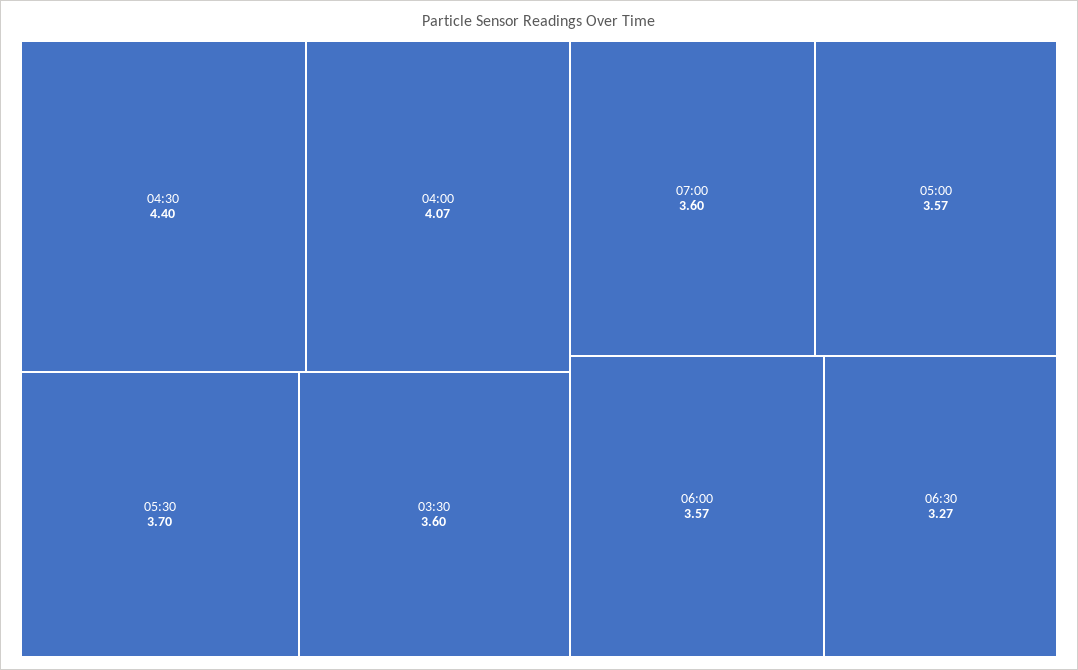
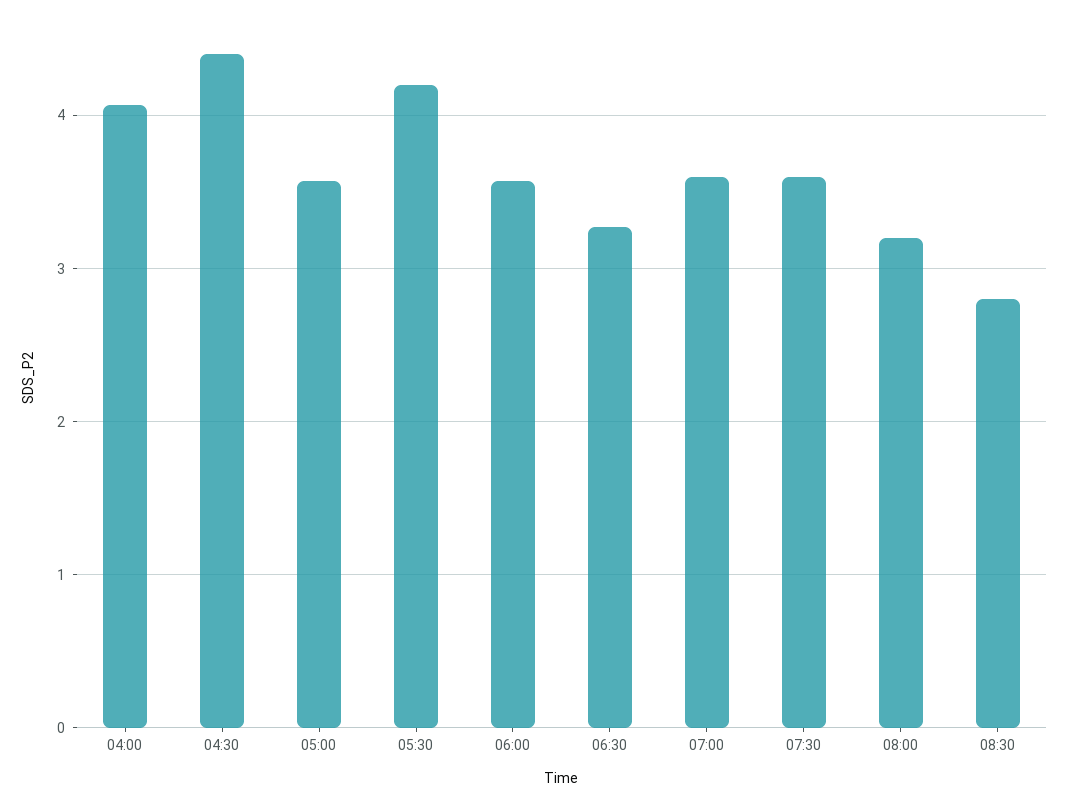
05:30: 3.7 -> 4.2
03:30: 3.6 -> none
07:30: none -> 3.6
08:00: none -> 3.2
08:30: none -> 2.8

